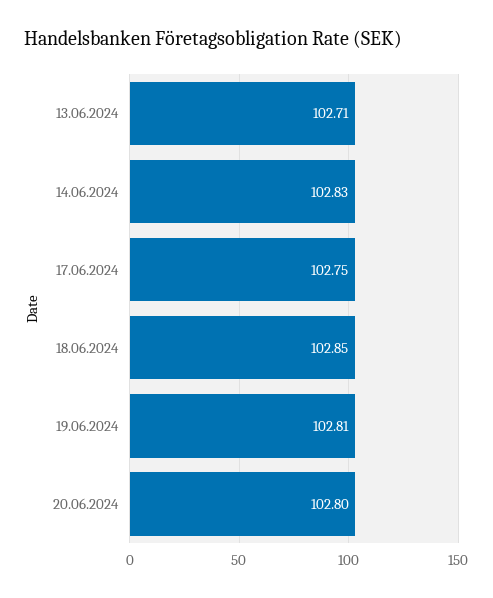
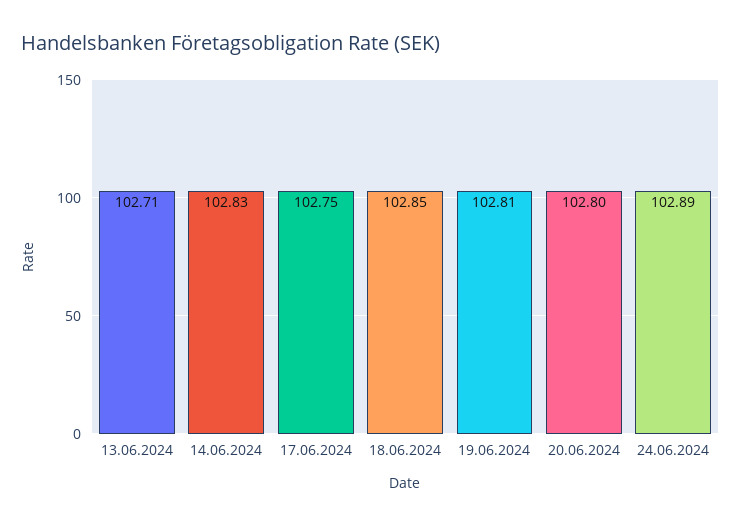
24.06.2024: none -> 102.89

